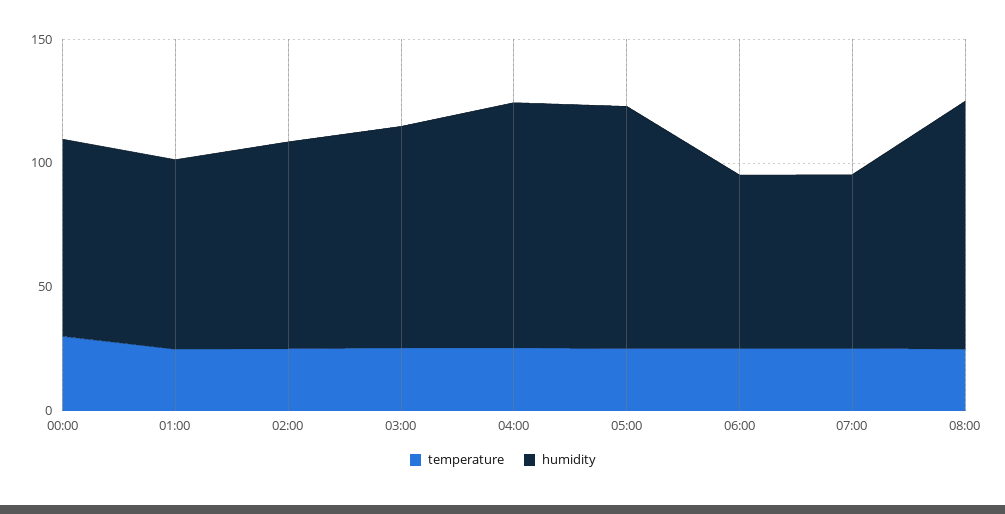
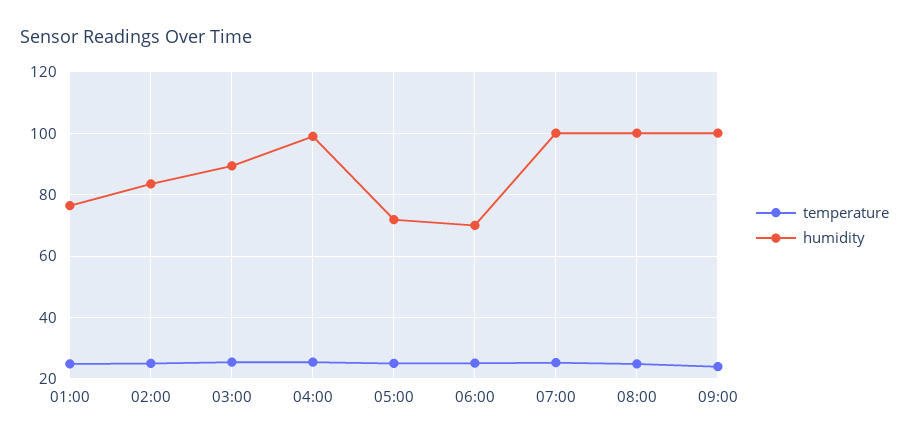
temperature, 00:00: 30 -> none
humidity, 00:00: 80 -> none
humidity, 05:00: 100 -> 72
humidity, 07:00: 70 -> 100
temperature, 09:00: none -> 24
humidity, 09:00: none -> 100

